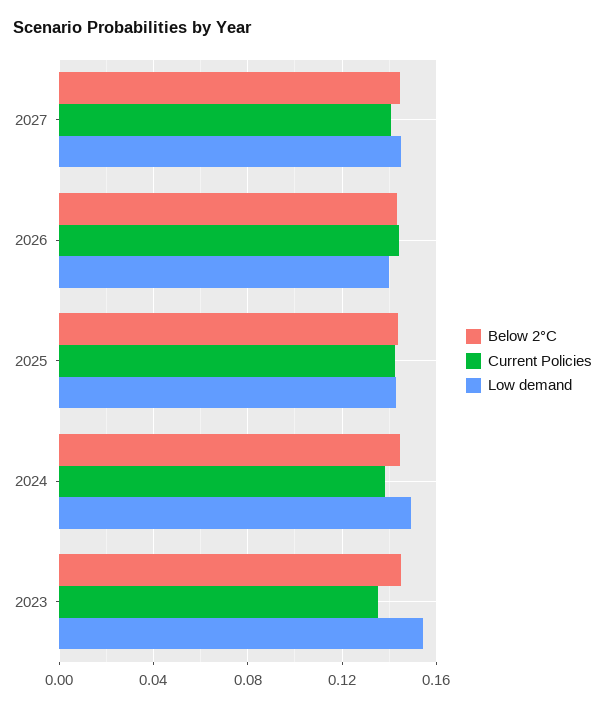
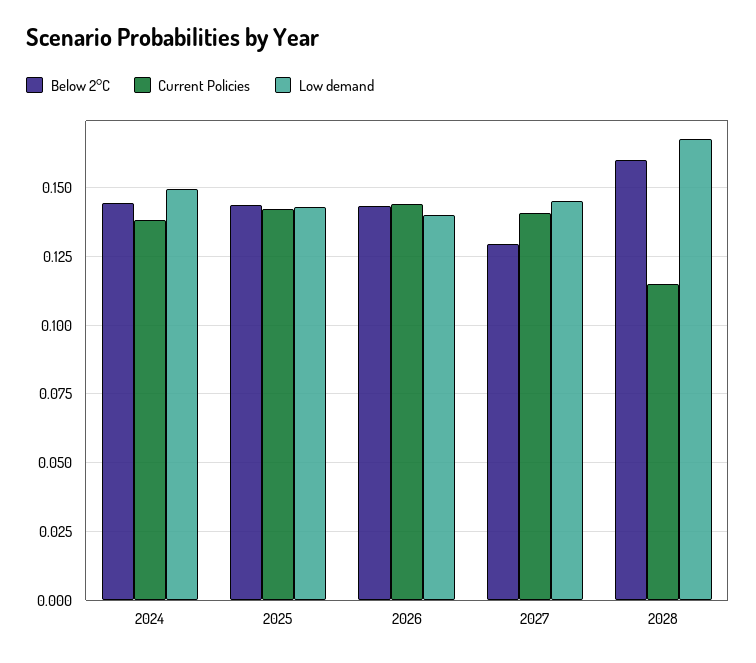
Below 2°C, 2027: 0.145 -> 0.13
Below 2°C, 2023: 0.145 -> none
Current Policies, 2023: 0.135 -> none
Low demand, 2023: 0.155 -> none
Below 2°C, 2028: none -> 0.16
Current Policies, 2028: none -> 0.115
Low demand, 2028: none -> 0.1675

